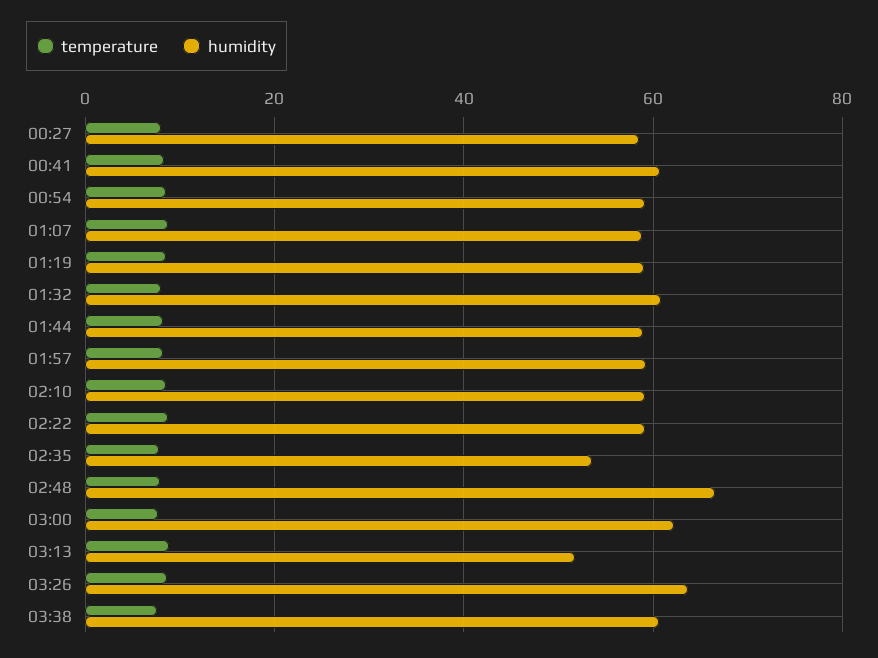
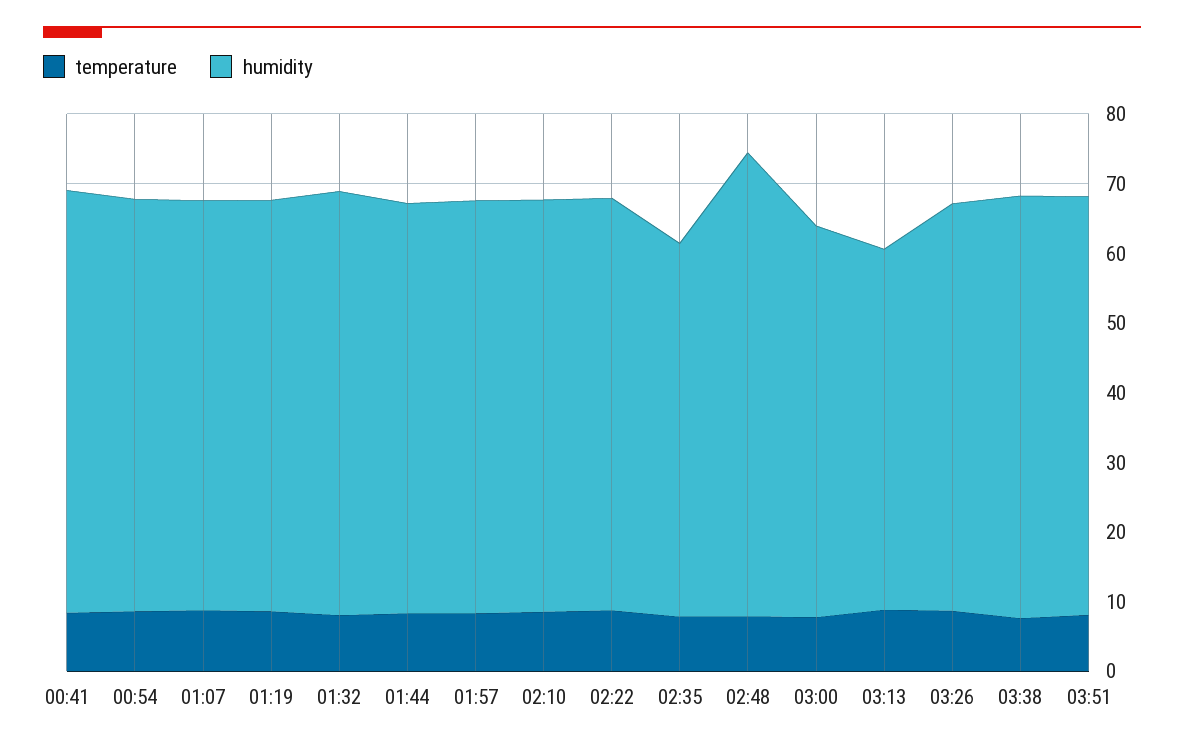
temperature, 00:27: 8 -> none
humidity, 00:27: 58 -> none
humidity, 03:00: 62 -> 56
humidity, 03:26: 64 -> 58
temperature, 03:51: none -> 8
humidity, 03:51: none -> 60

